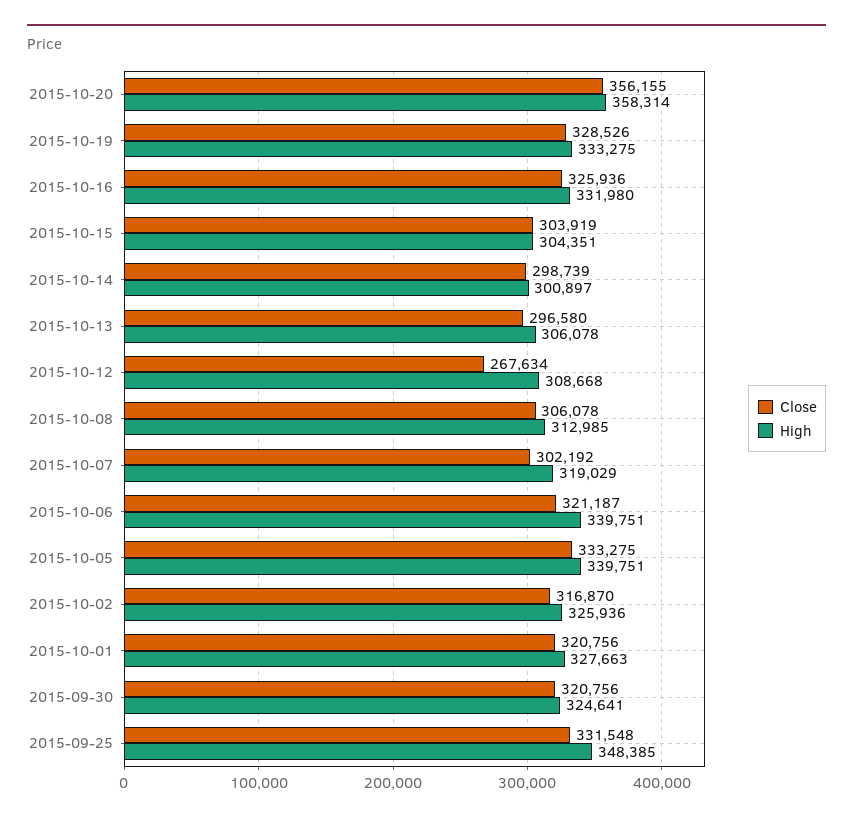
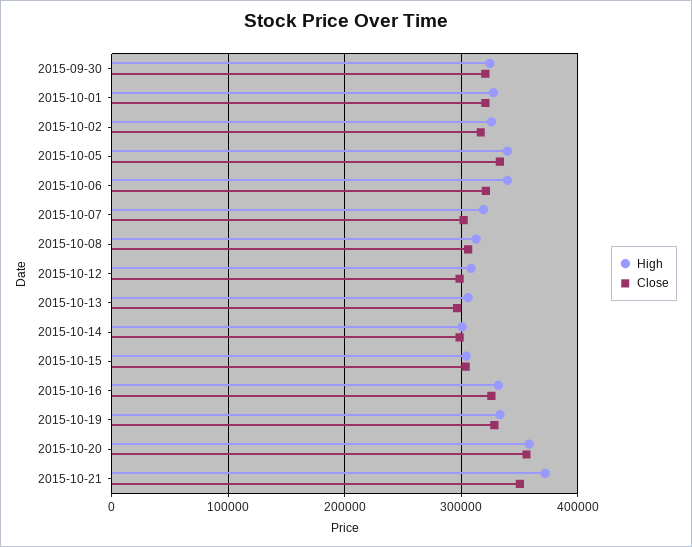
Close, 2015-10-12: 267634 -> 300000
Close, 2015-09-25: 331548 -> none
High, 2015-09-25: 348385 -> none
High, 2015-10-21: none -> 370000
Close, 2015-10-21: none -> 350000

